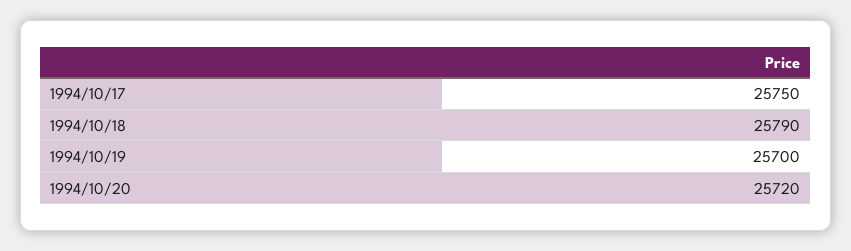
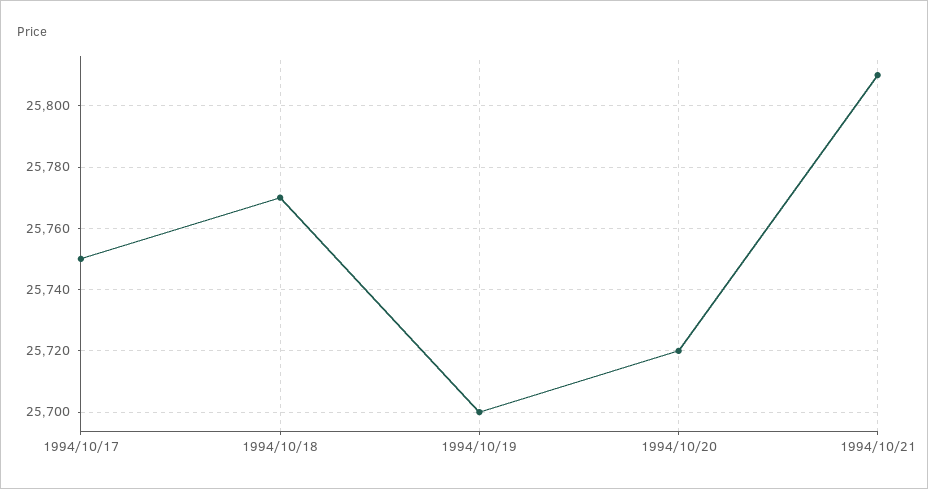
1994/10/18: 25790 -> 25770
1994/10/21: none -> 25810

